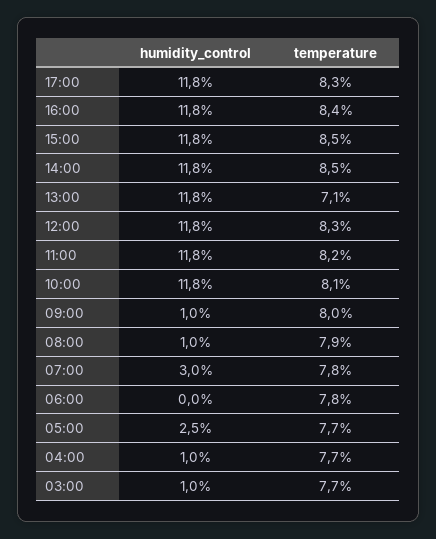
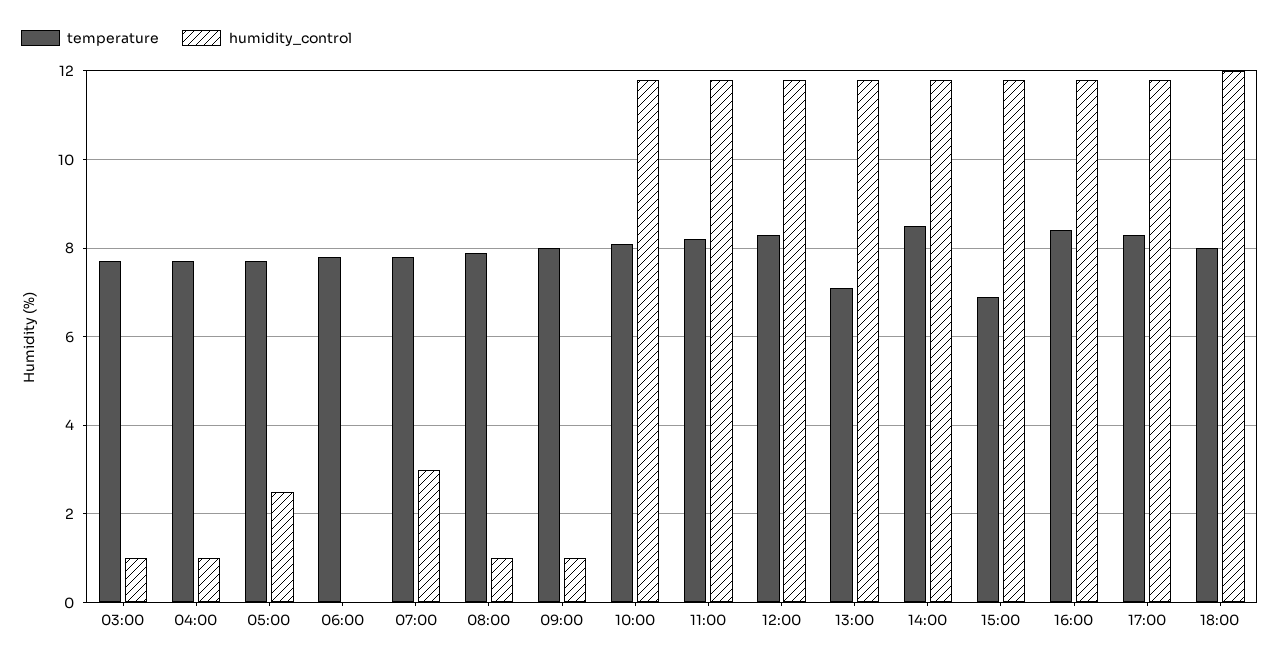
temperature, 15:00: 8.5 -> 7
temperature, 18:00: none -> 8
humidity_control, 18:00: none -> 12

